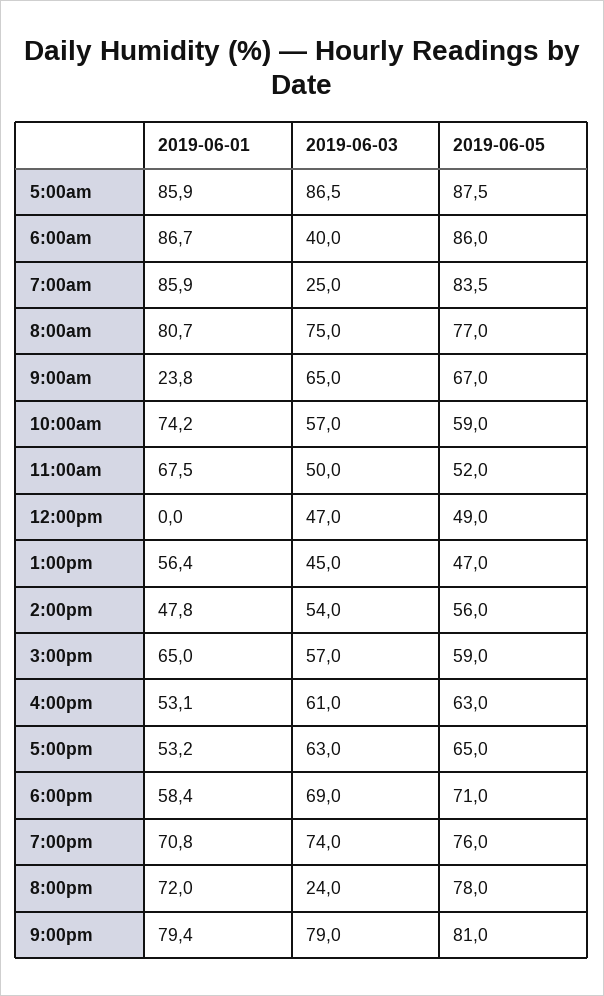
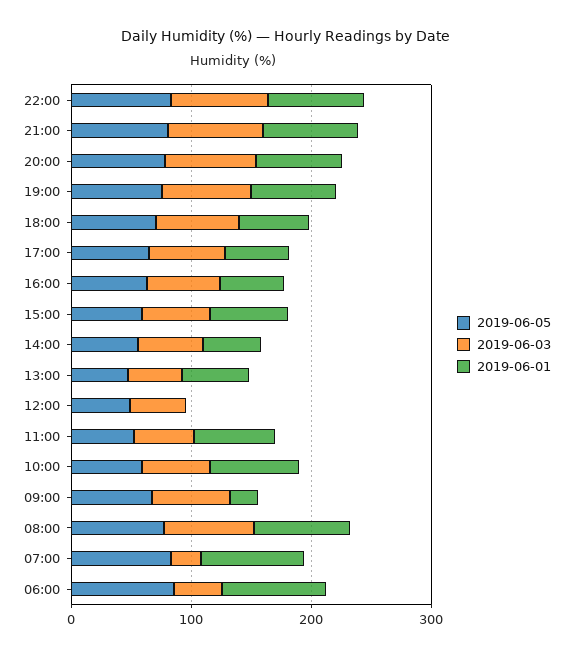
2019-06-01, 5:00am: 85.9 -> none
2019-06-03, 5:00am: 86.5 -> none
2019-06-05, 5:00am: 87.5 -> none
2019-06-03, 8:00pm: 24 -> 80
2019-06-05, 22:00: none -> 80
2019-06-03, 22:00: none -> 80
2019-06-01, 22:00: none -> 80

